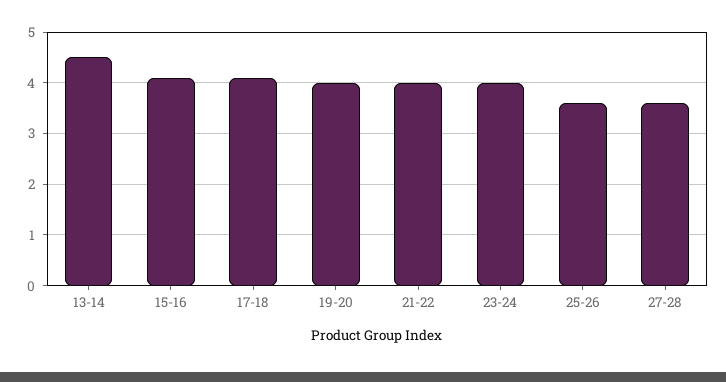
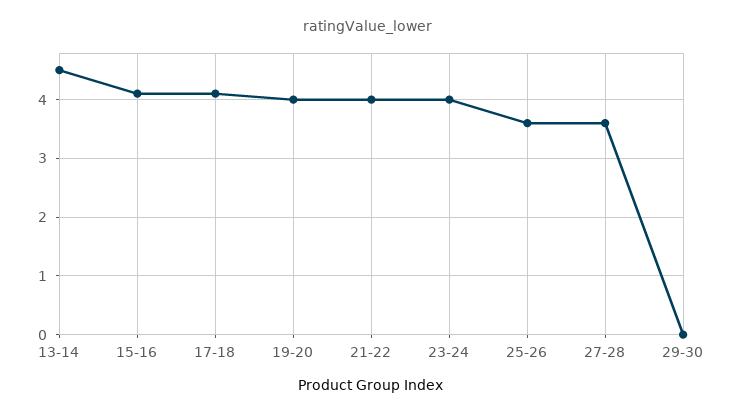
29-30: none -> 0

